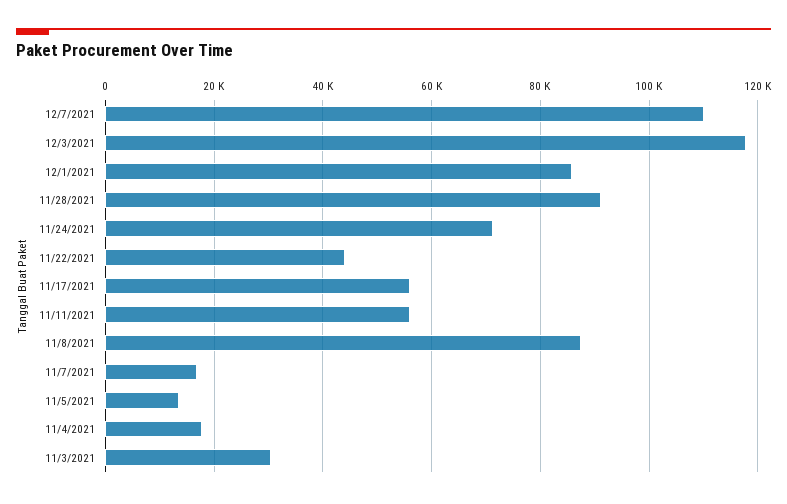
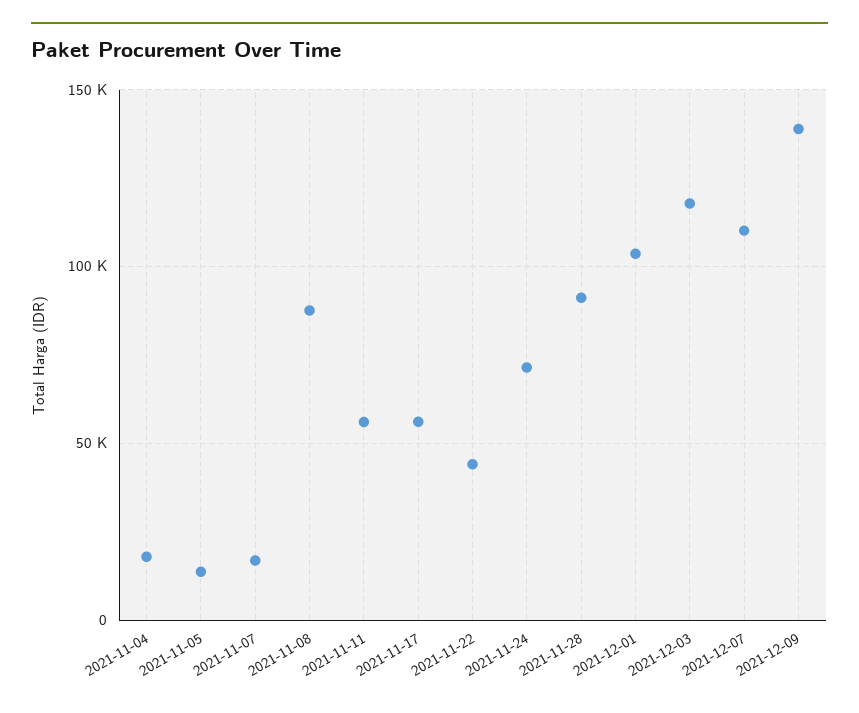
12/1/2021: 86000 -> 105000
11/3/2021: 30000 -> none
2021-12-09: none -> 140000

